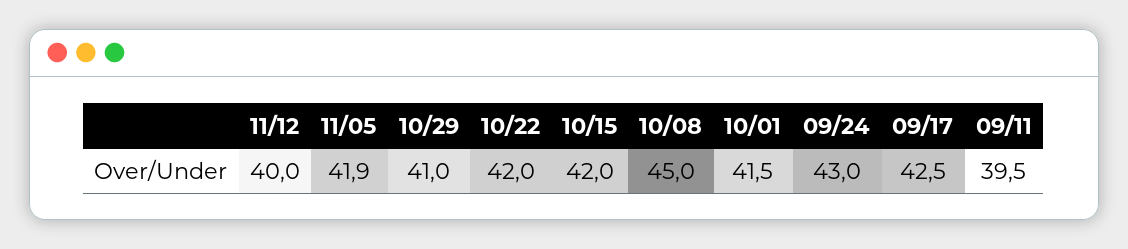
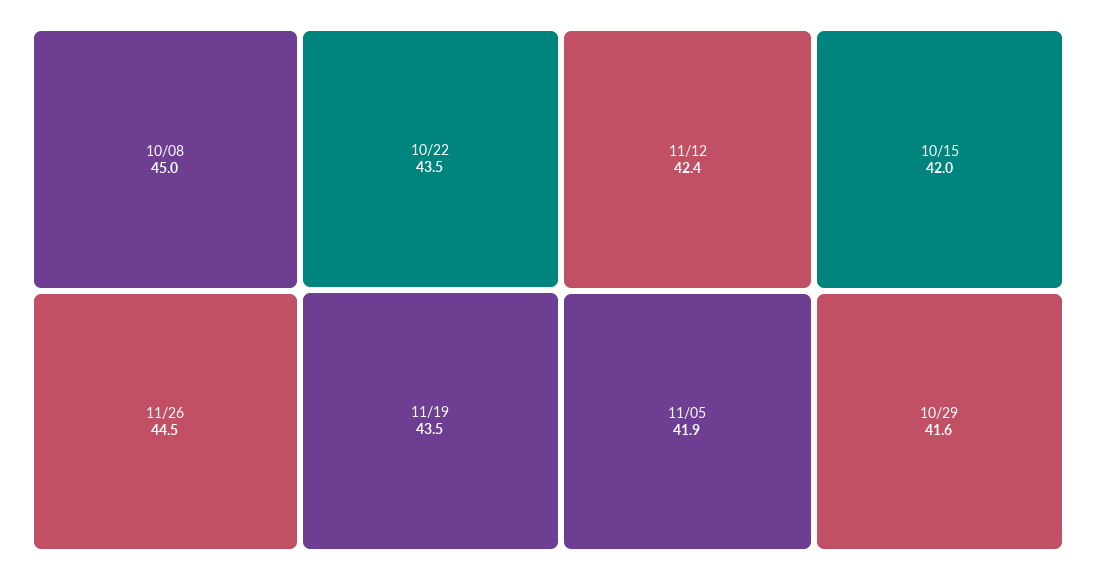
11/12: 40 -> 42.4
10/29: 41 -> 41.6
10/22: 42 -> 43.5
10/01: 41.5 -> none
09/24: 43 -> none
09/17: 42.5 -> none
09/11: 39.5 -> none
11/26: none -> 44.5
11/19: none -> 43.5

